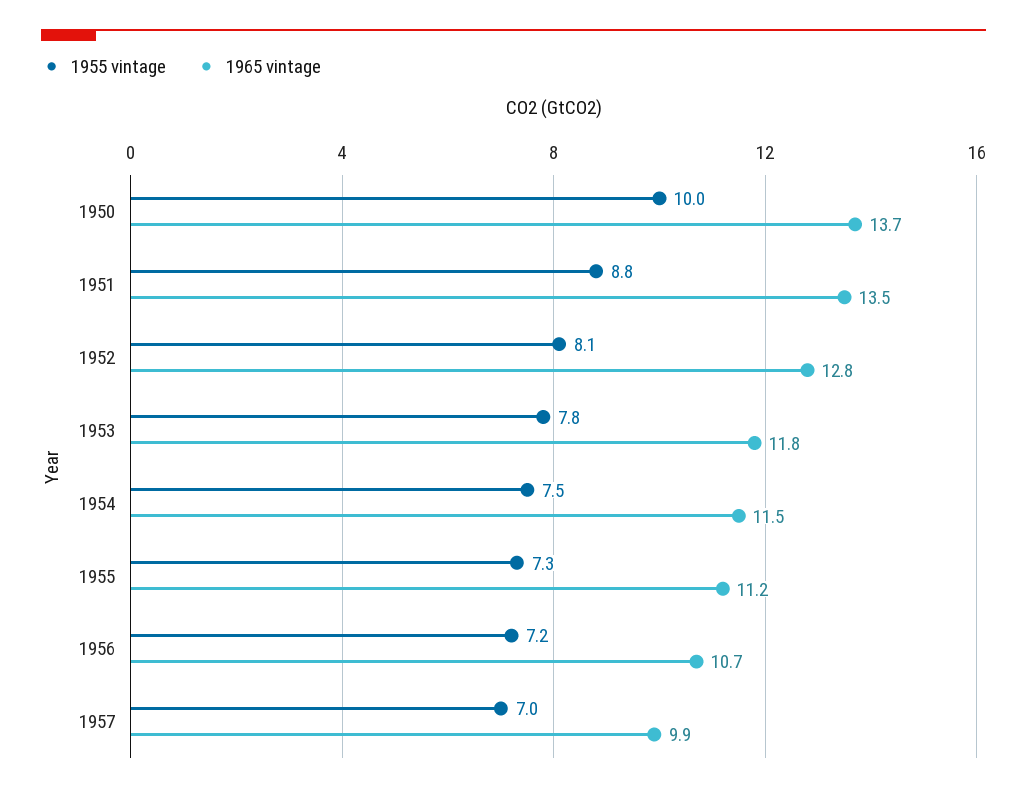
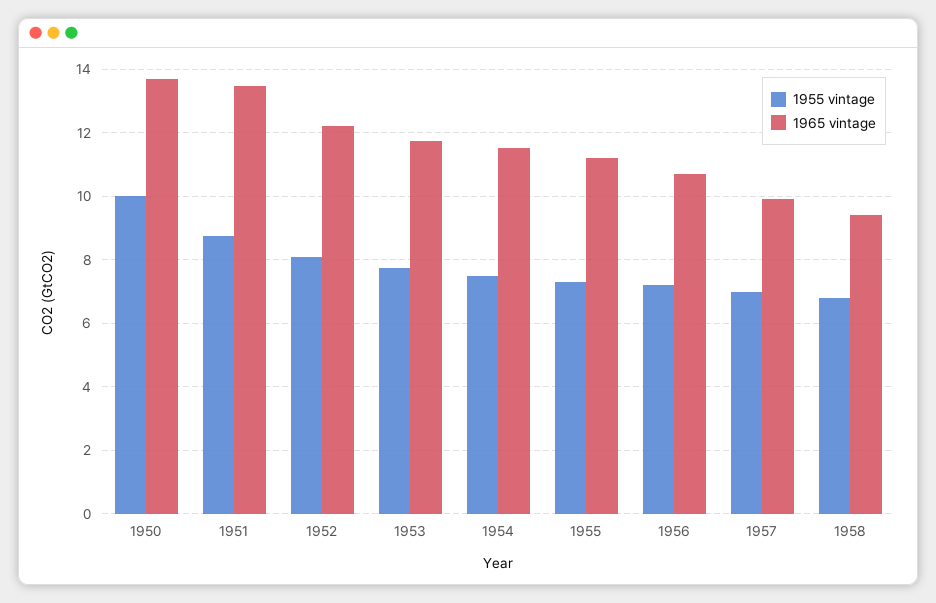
1965 vintage, 1952: 12.8 -> 12.2
1955 vintage, 1958: none -> 6.8
1965 vintage, 1958: none -> 9.4

